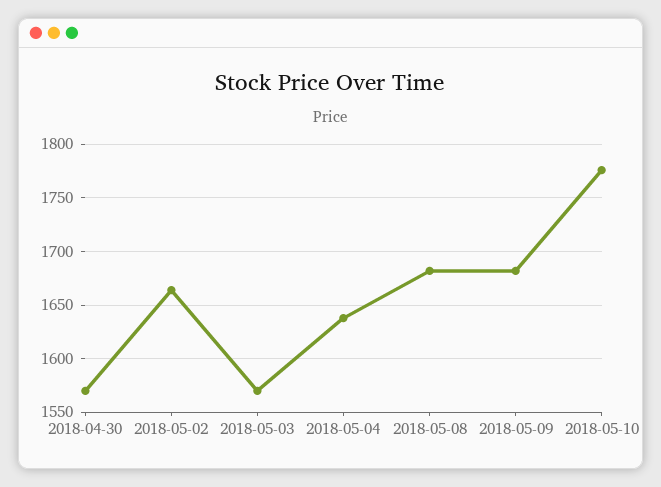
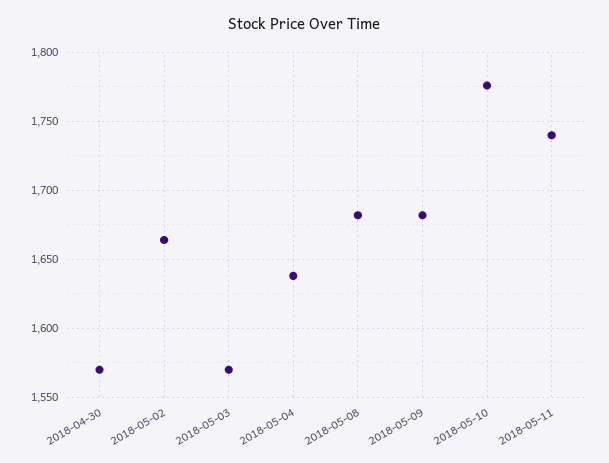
2018-05-11: none -> 1740

